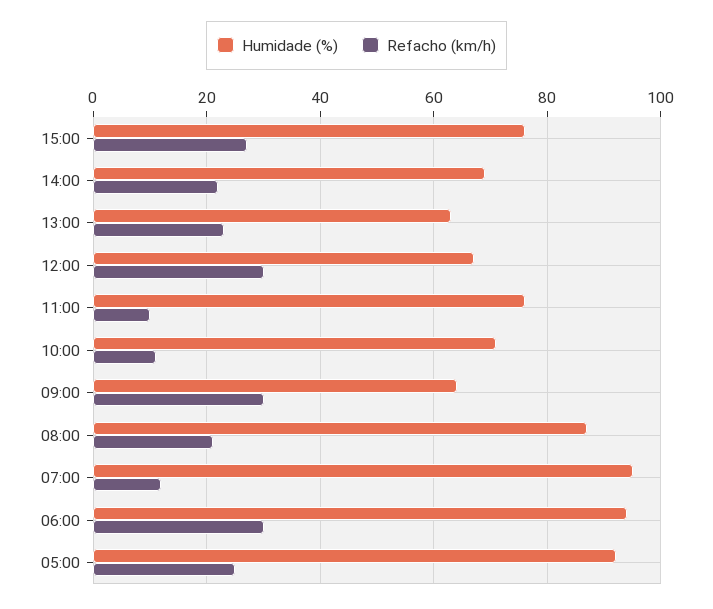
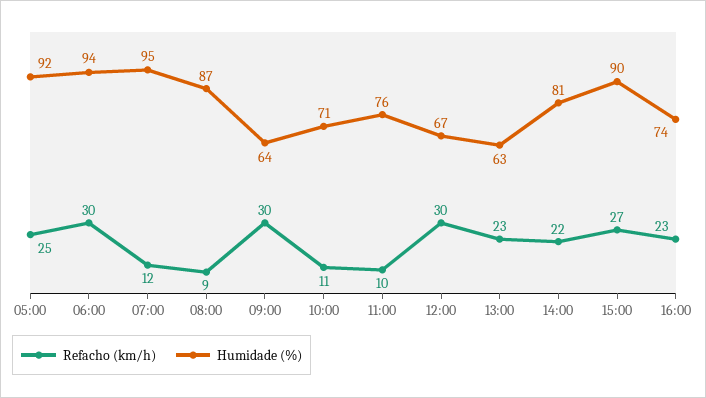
Humidade (%), 15:00: 75 -> 90
Humidade (%), 14:00: 70 -> 81
Refacho (km/h), 08:00: 20 -> 9
Refacho (km/h), 16:00: none -> 23
Humidade (%), 16:00: none -> 74

